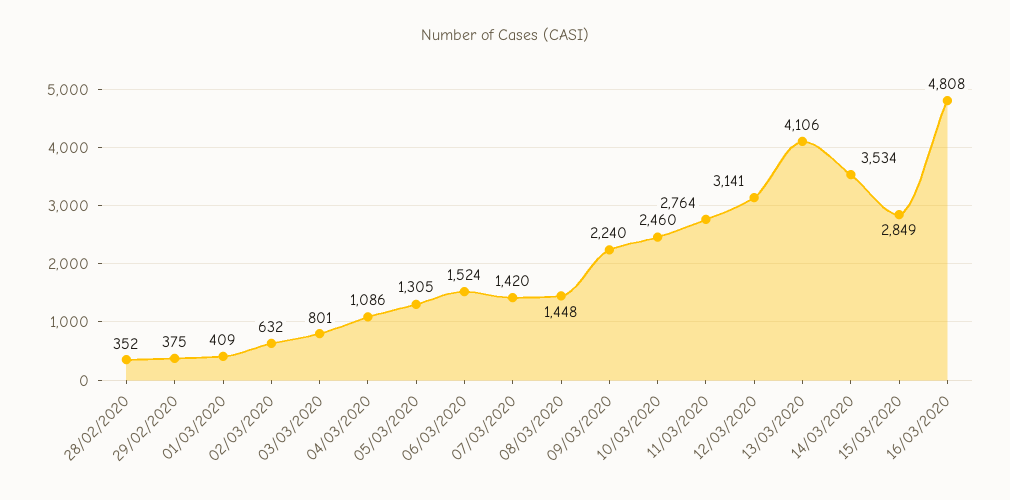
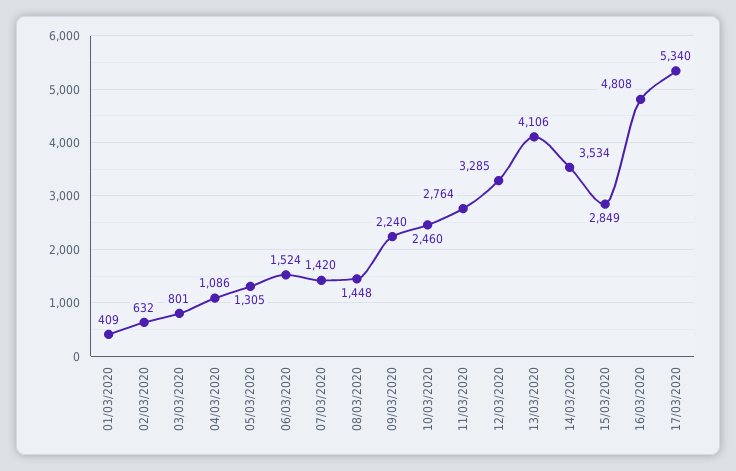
28/02/2020: 352 -> none
29/02/2020: 375 -> none
12/03/2020: 3141 -> 3285
17/03/2020: none -> 5340

